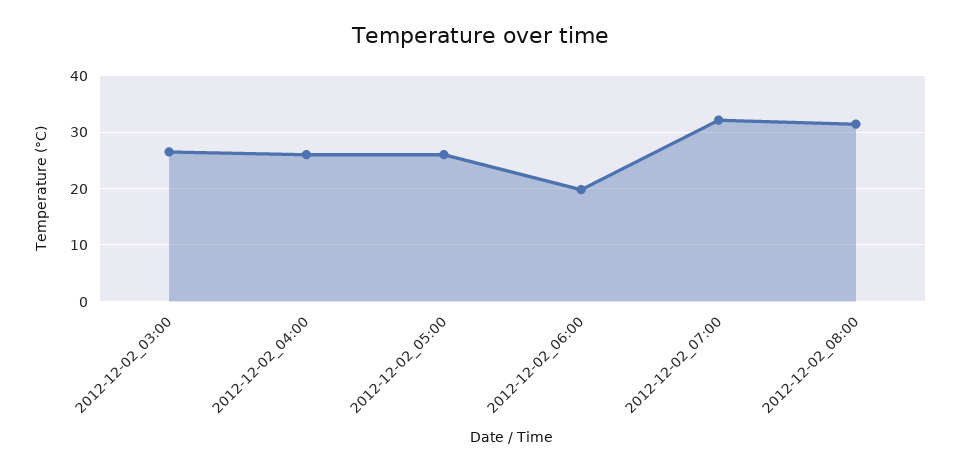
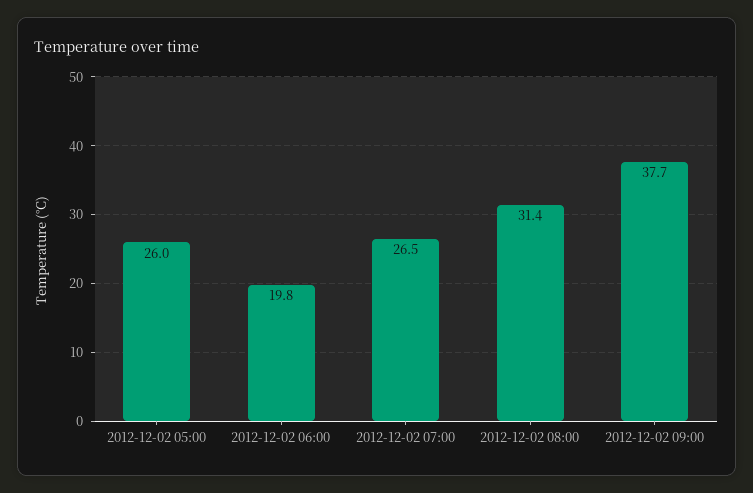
2012-12-02_03:00: 26 -> none
2012-12-02_04:00: 26 -> none
2012-12-02_07:00: 32 -> 26.5
2012-12-02 09:00: none -> 37.7

